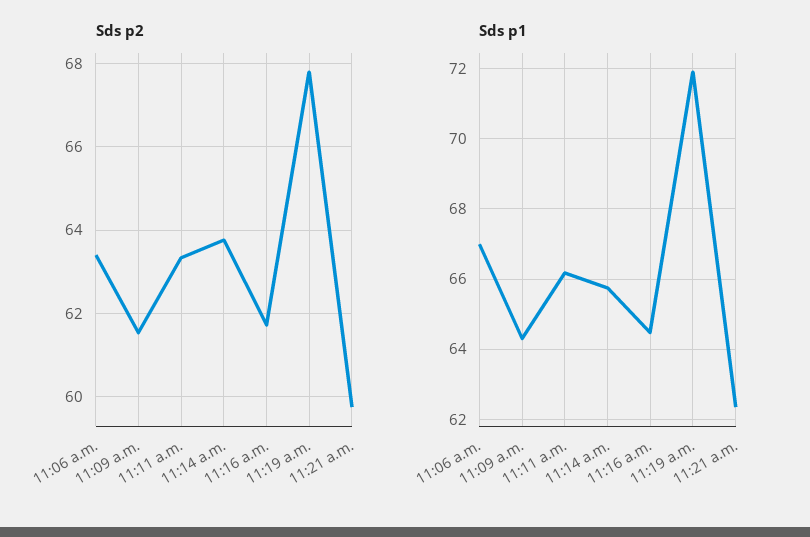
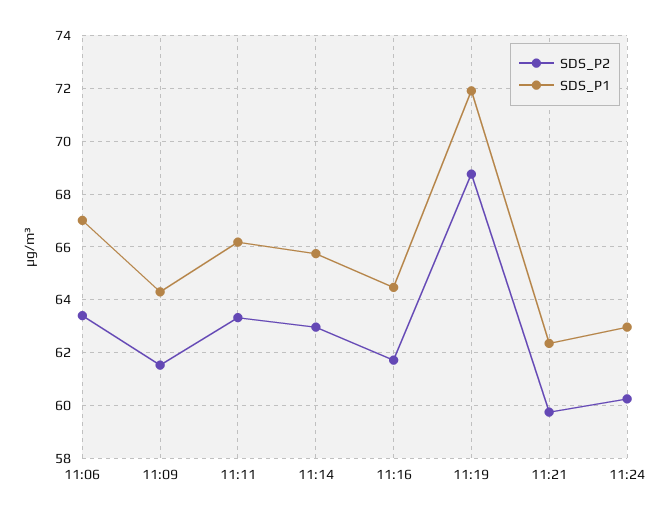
Sds p2, 11:14 a.m.: 63.8 -> 63
Sds p2, 11:19 a.m.: 67.8 -> 68.75
Sds p2, 11:24: none -> 60.25
Sds p1, 11:24: none -> 63

